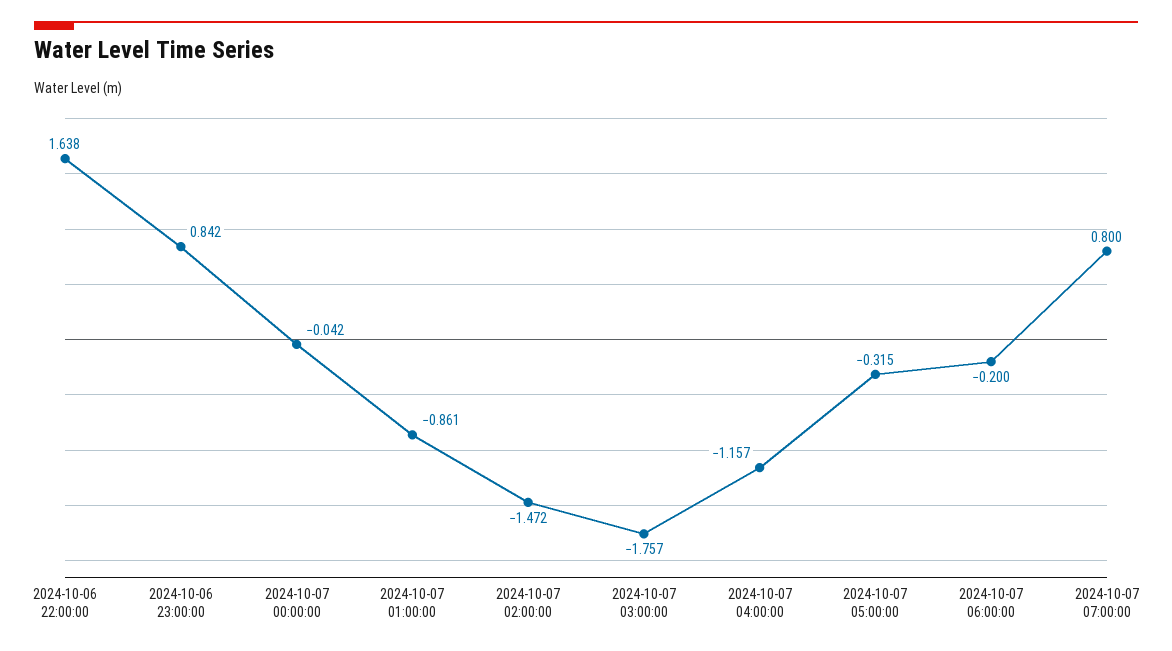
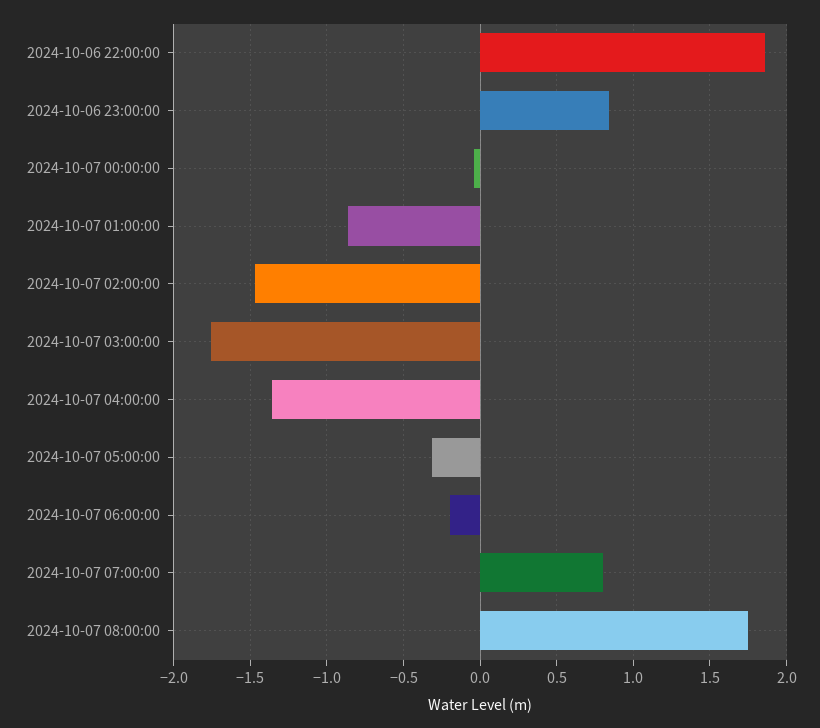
2024-10-06 22:00:00: 1.638 -> 1.85
2024-10-07 04:00:00: -1.157 -> -1.35
2024-10-07 08:00:00: none -> 1.75

